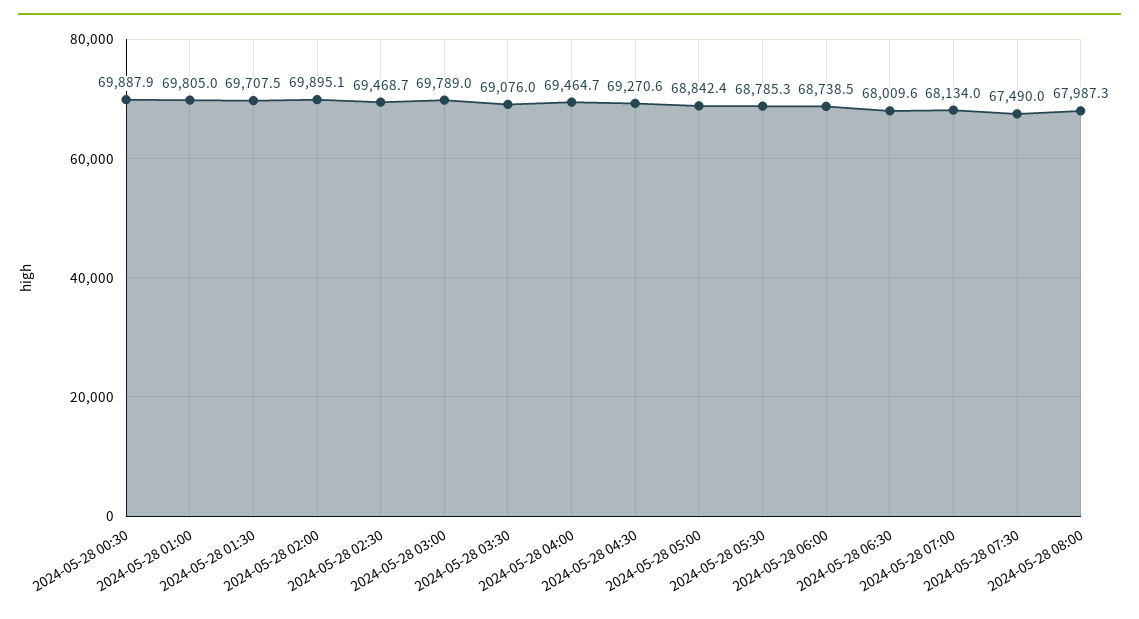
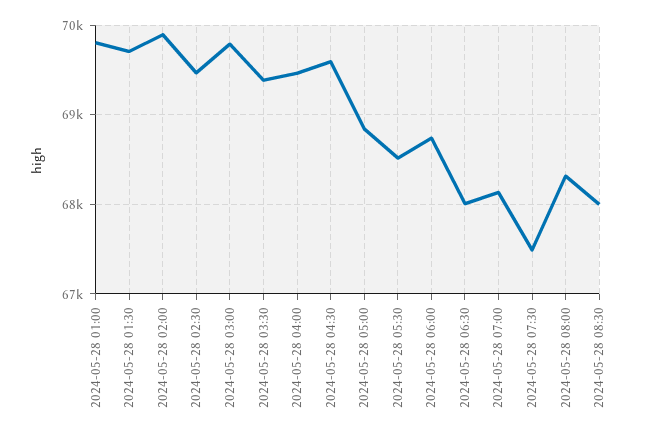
2024-05-28 00:30: 69887.9 -> none
2024-05-28 03:30: 69076 -> 69400
2024-05-28 04:30: 69270.6 -> 69600
2024-05-28 05:30: 68785.3 -> 68500
2024-05-28 08:00: 67987.3 -> 68300
2024-05-28 08:30: none -> 68000

